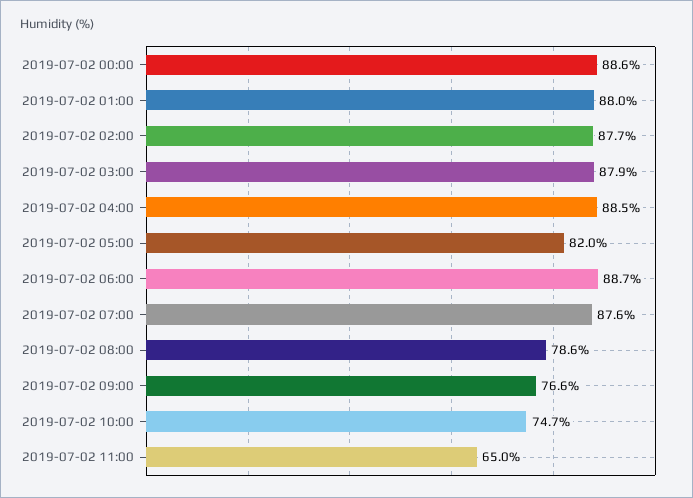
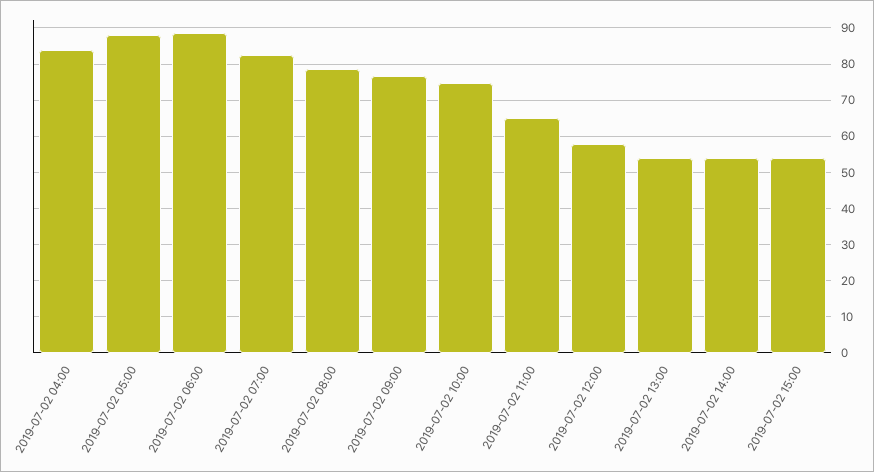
2019-07-02 00:00: 88.6 -> none
2019-07-02 01:00: 88 -> none
2019-07-02 02:00: 87.7 -> none
2019-07-02 03:00: 87.9 -> none
2019-07-02 04:00: 88.5 -> 84
2019-07-02 05:00: 82 -> 88
2019-07-02 07:00: 87.6 -> 82
2019-07-02 12:00: none -> 58
2019-07-02 13:00: none -> 54
2019-07-02 14:00: none -> 54
2019-07-02 15:00: none -> 54

